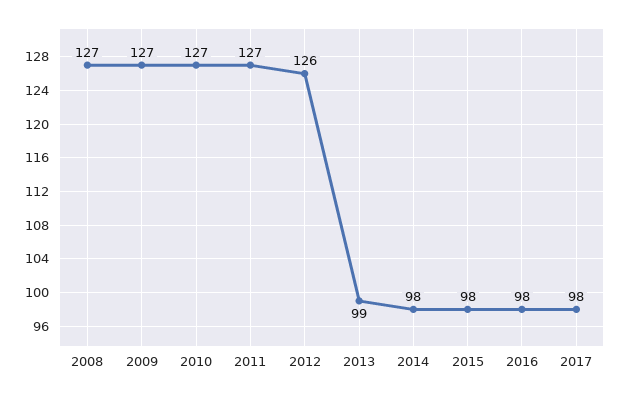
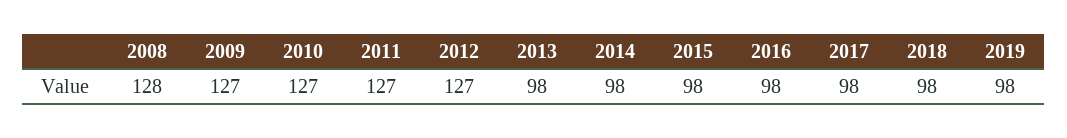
2008: 127 -> 128
2012: 126 -> 127
2013: 99 -> 98
2018: none -> 98
2019: none -> 98

